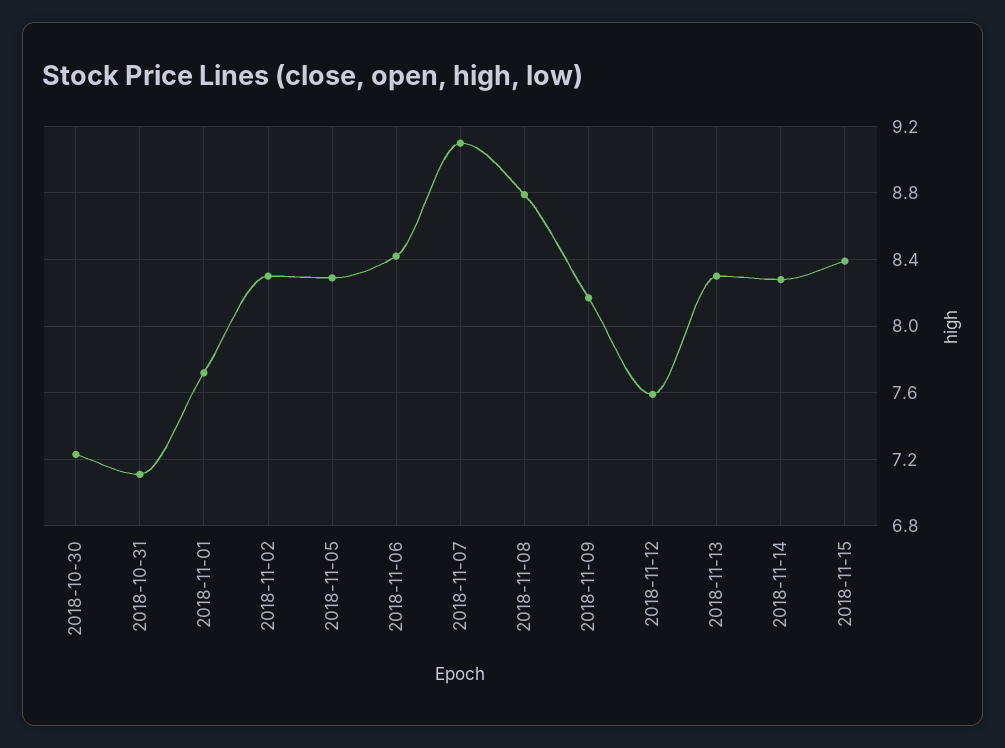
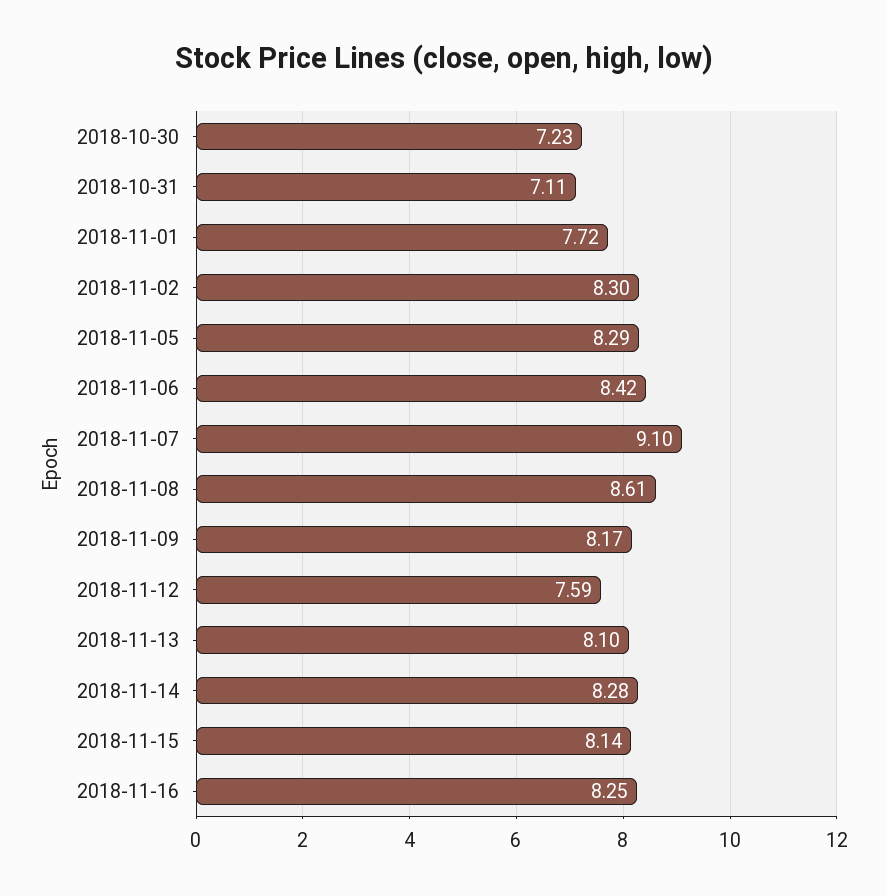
2018-11-08: 8.8 -> 8.61
2018-11-13: 8.3 -> 8.1
2018-11-15: 8.4 -> 8.14
2018-11-16: none -> 8.25

